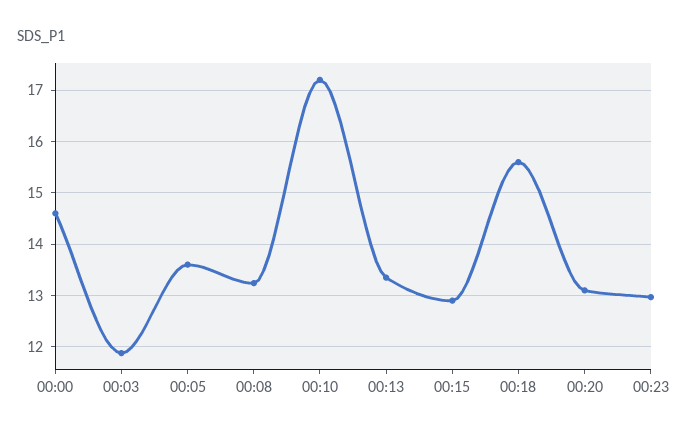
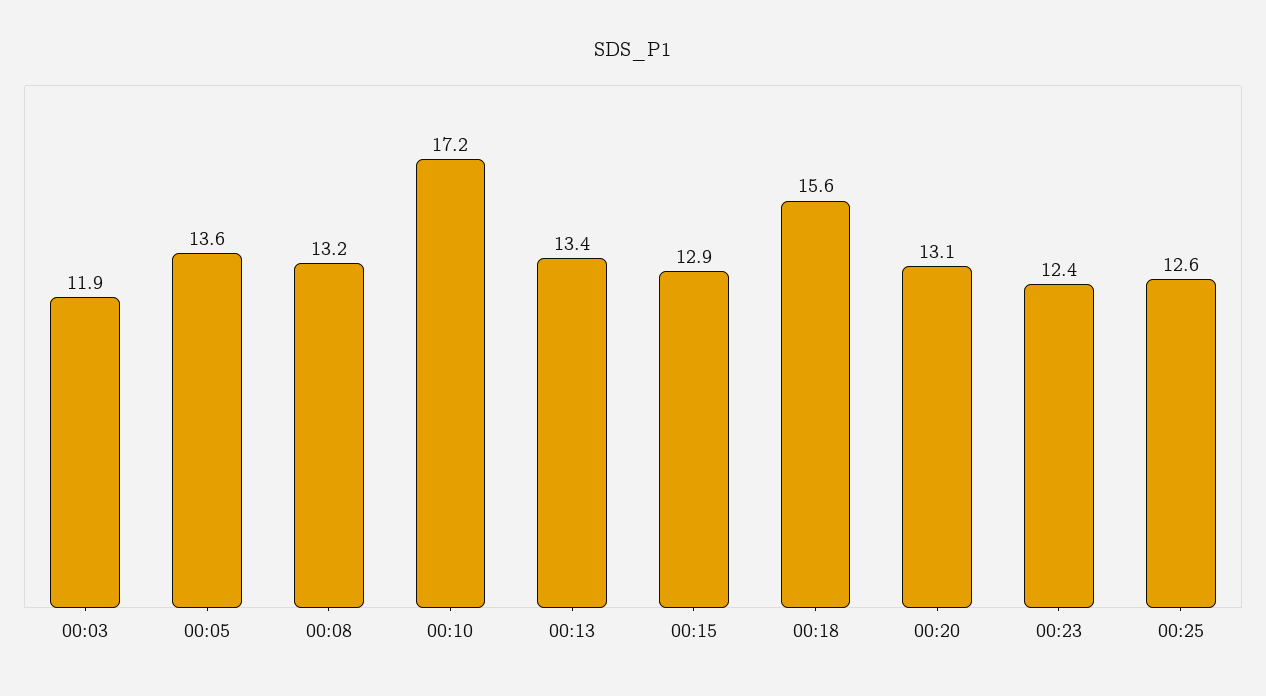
00:00: 14.6 -> none
00:23: 13 -> 12.4
00:25: none -> 12.6

